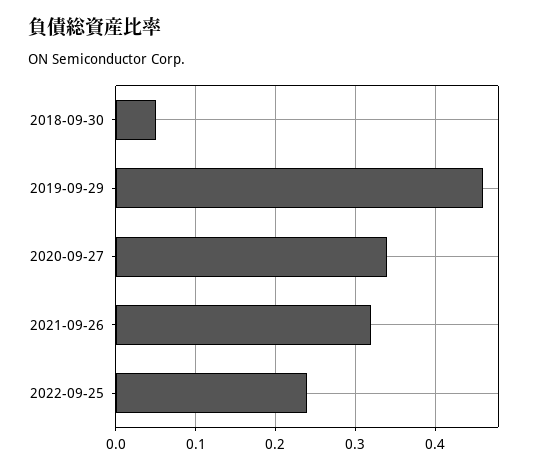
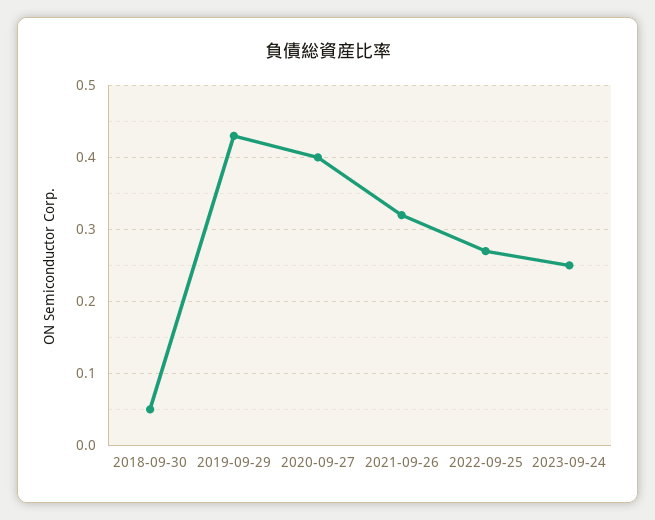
2019-09-29: 0.46 -> 0.43
2020-09-27: 0.34 -> 0.4
2022-09-25: 0.24 -> 0.27
2023-09-24: none -> 0.25

